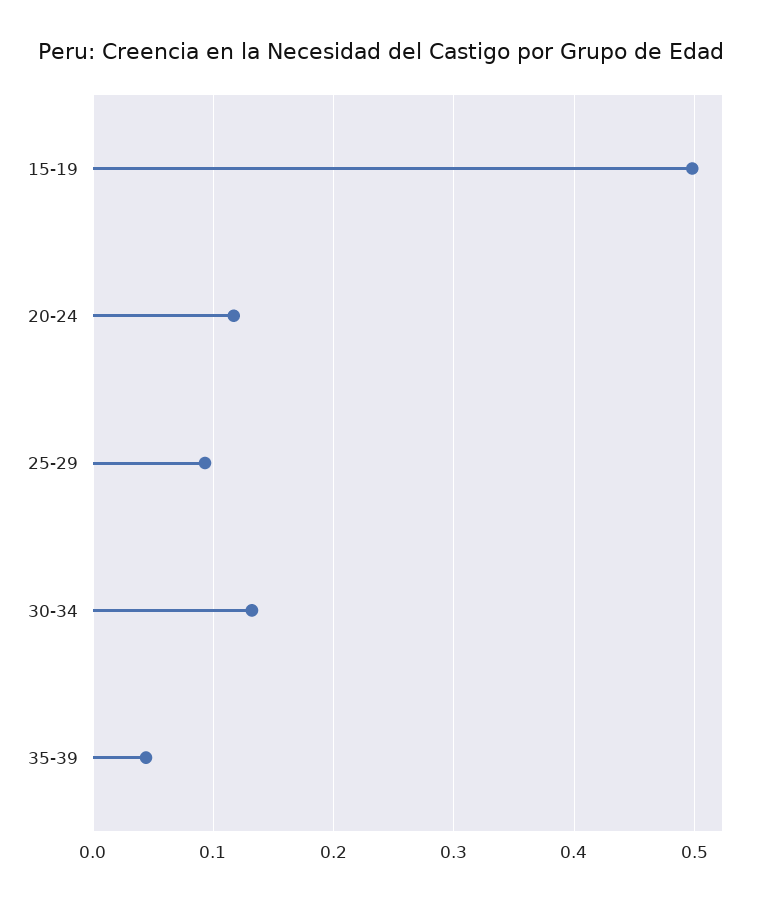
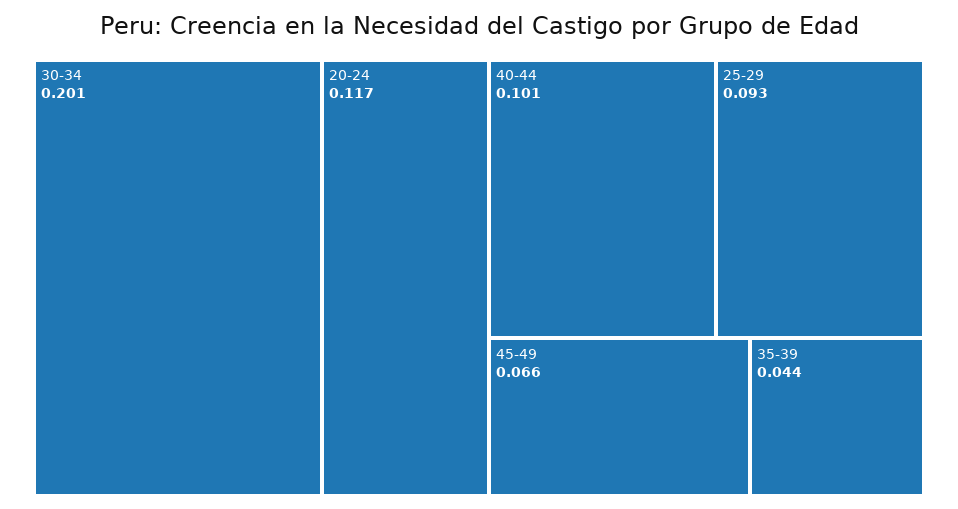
15-19: 0.5 -> none
30-34: 0.13 -> 0.201
40-44: none -> 0.101
45-49: none -> 0.066

